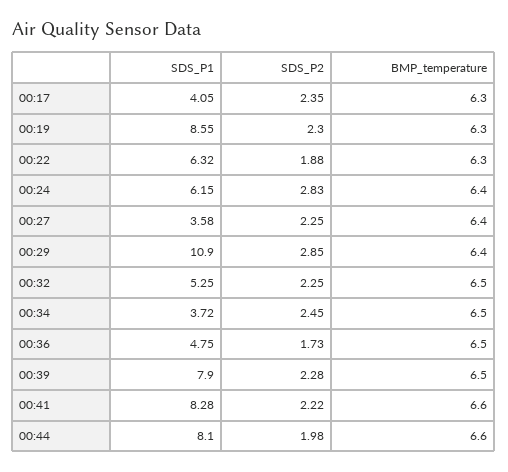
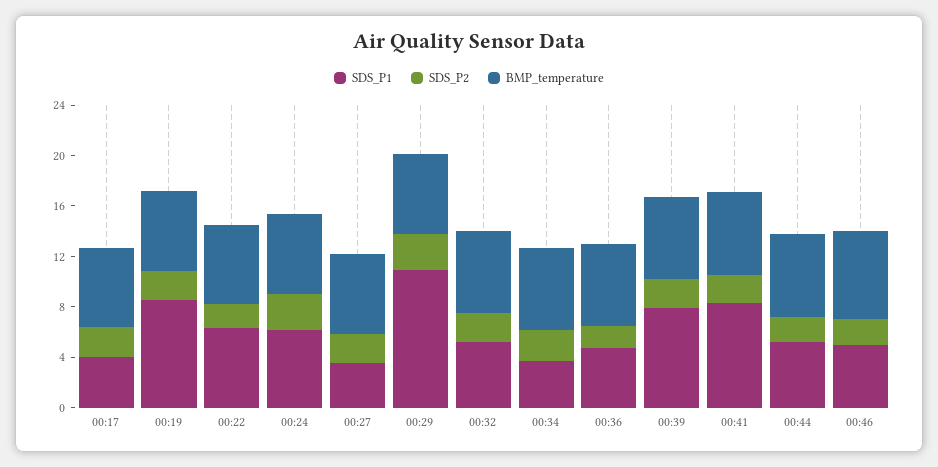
SDS_P1, 00:44: 8.1 -> 5
SDS_P1, 00:46: none -> 5
SDS_P2, 00:46: none -> 2
BMP_temperature, 00:46: none -> 7

